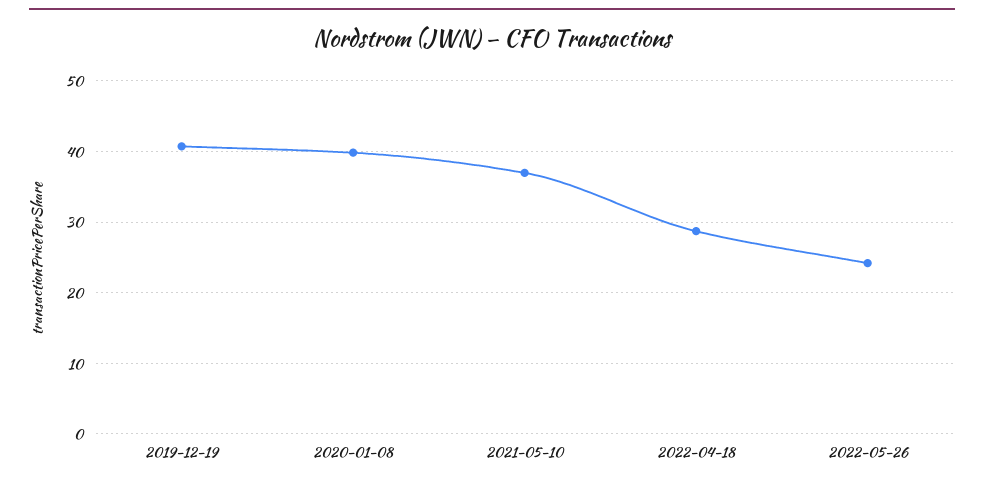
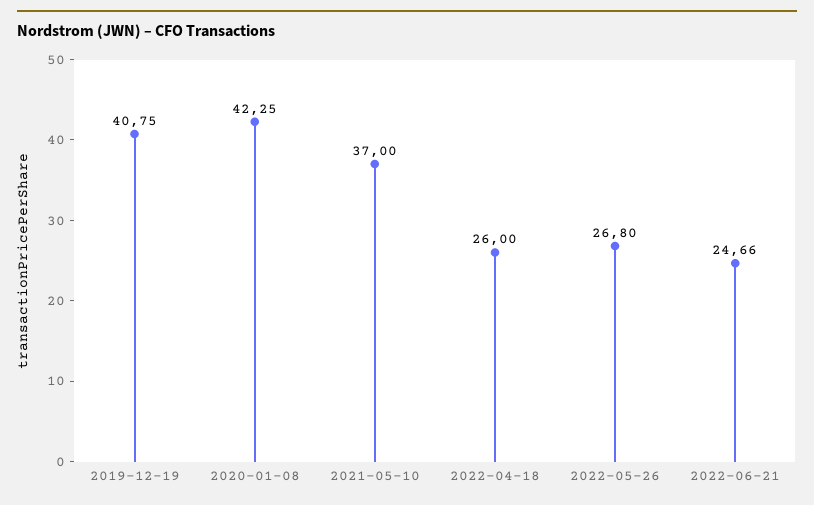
2020-01-08: 40 -> 42.25
2022-04-18: 29 -> 26
2022-05-26: 24 -> 26.8
2022-06-21: none -> 24.66

